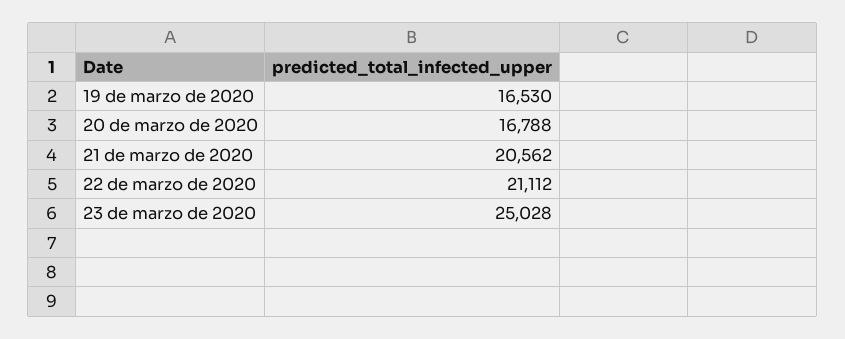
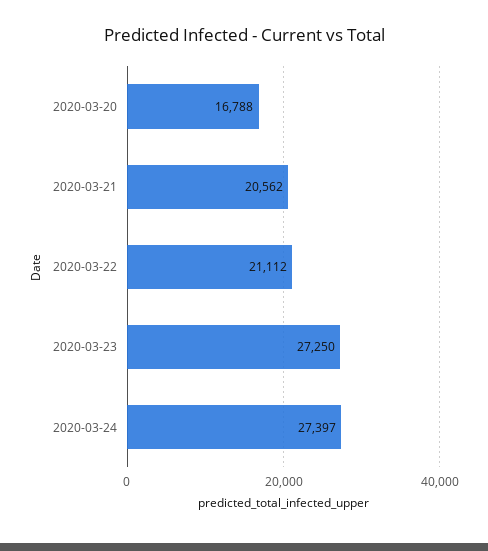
19 de marzo de 2020: 16530 -> none
23 de marzo de 2020: 25028 -> 27250
2020-03-24: none -> 27397

